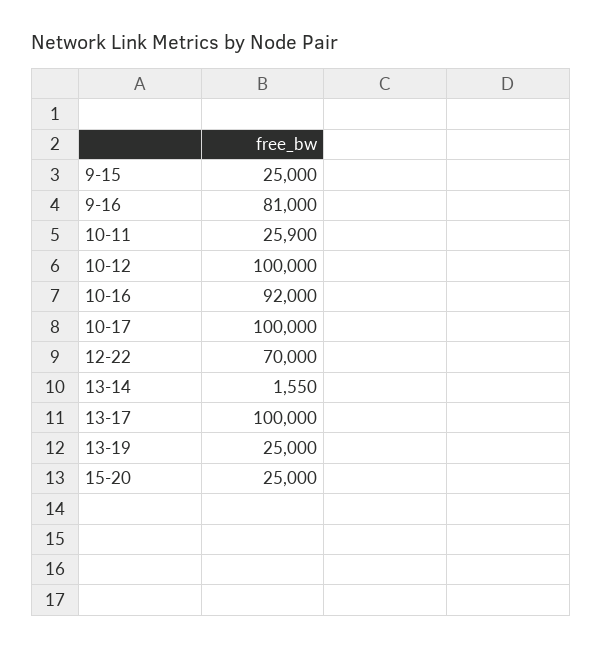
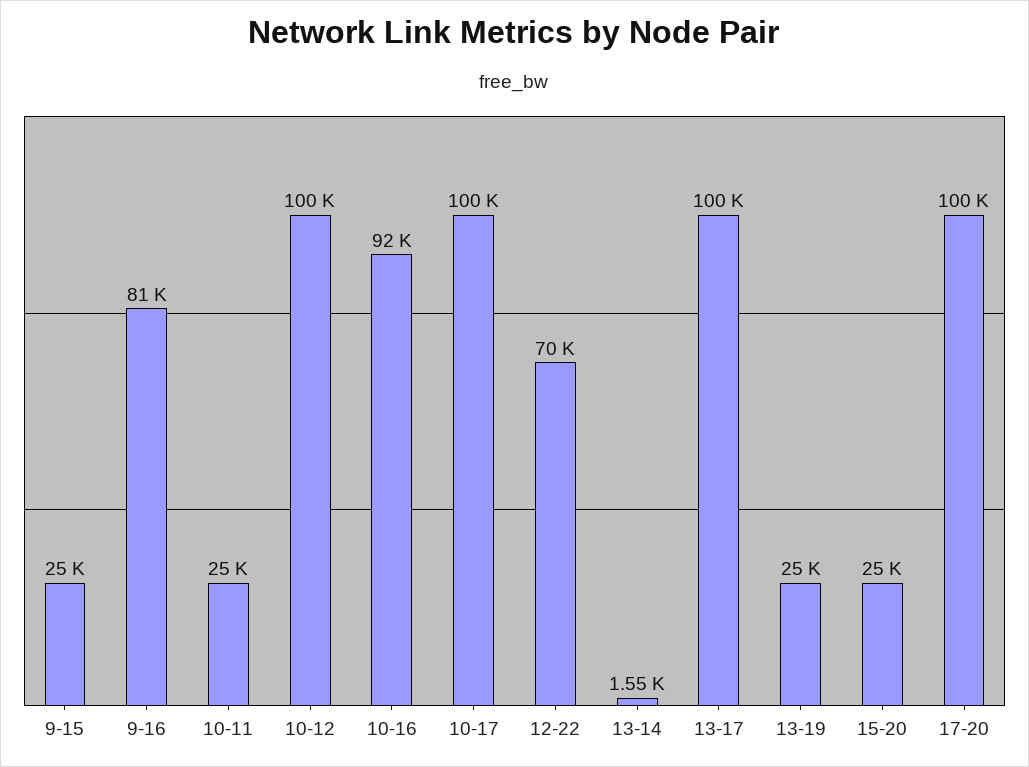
10-11: 25900 -> 25000
17-20: none -> 100000

